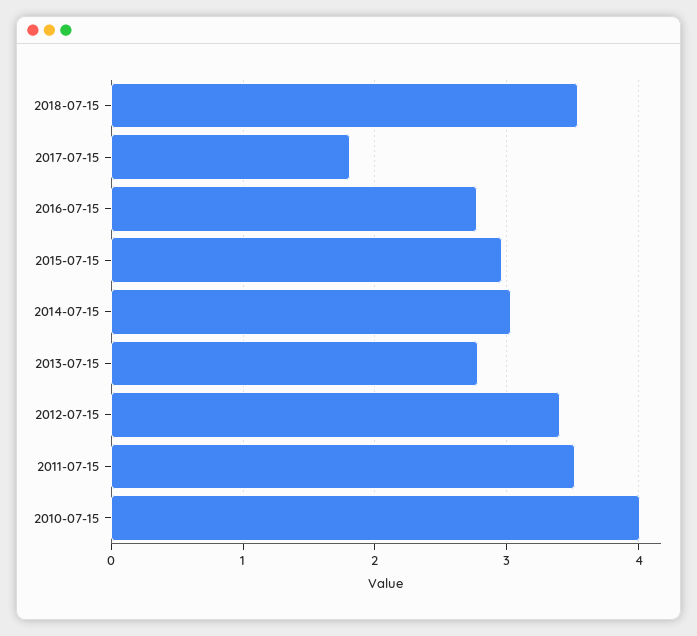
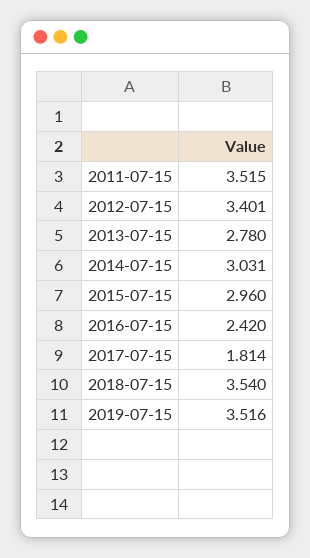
2016-07-15: 2.8 -> 2.42
2010-07-15: 4 -> none
2019-07-15: none -> 3.516

